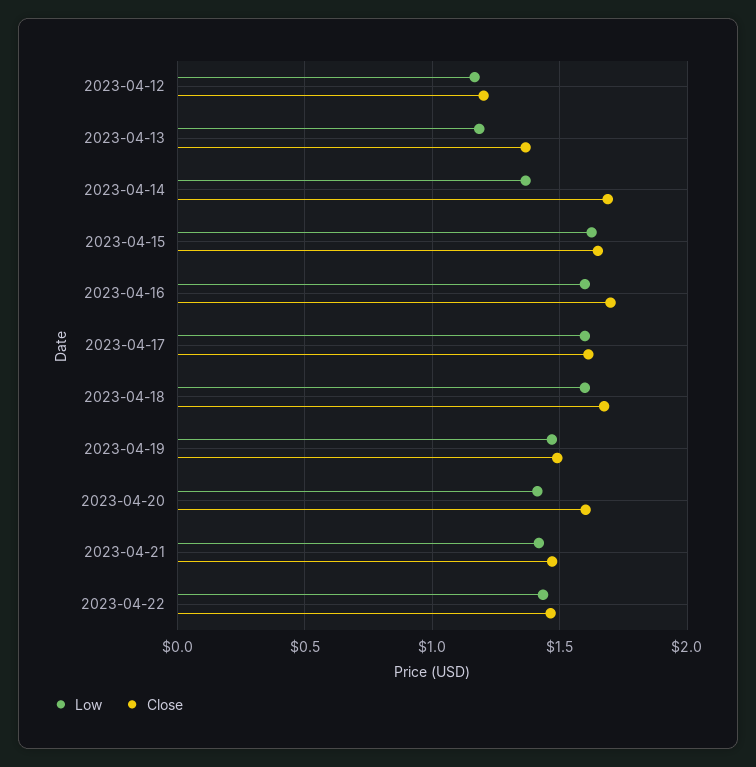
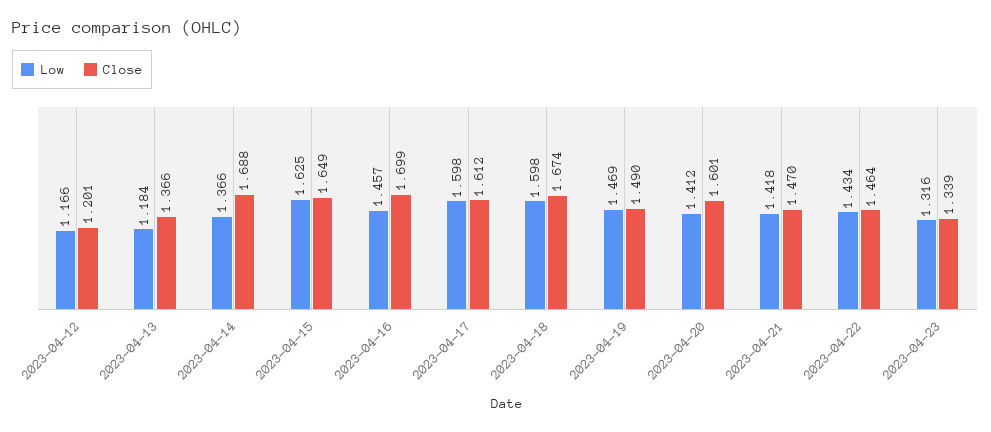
Low, 2023-04-16: 1.6 -> 1.457
Low, 2023-04-23: none -> 1.316
Close, 2023-04-23: none -> 1.339

